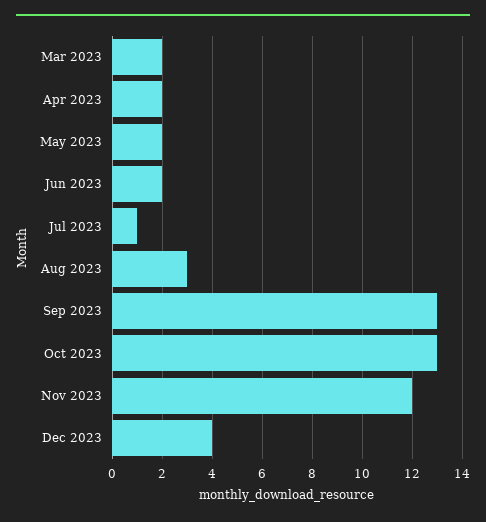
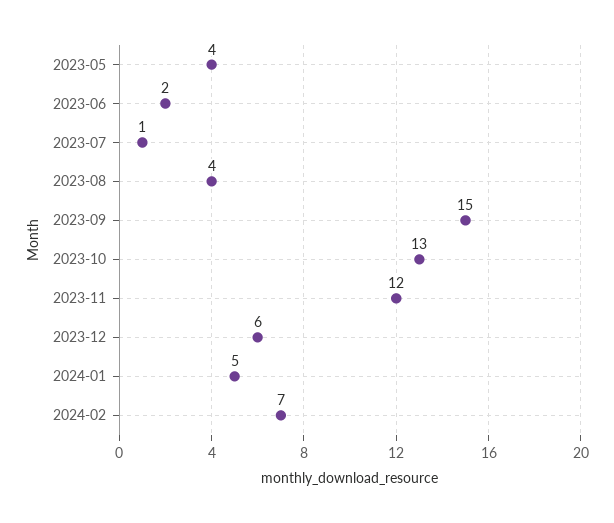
Mar 2023: 2 -> none
Apr 2023: 2 -> none
May 2023: 2 -> 4
Aug 2023: 3 -> 4
Sep 2023: 13 -> 15
Dec 2023: 4 -> 6
2024-01: none -> 5
2024-02: none -> 7

